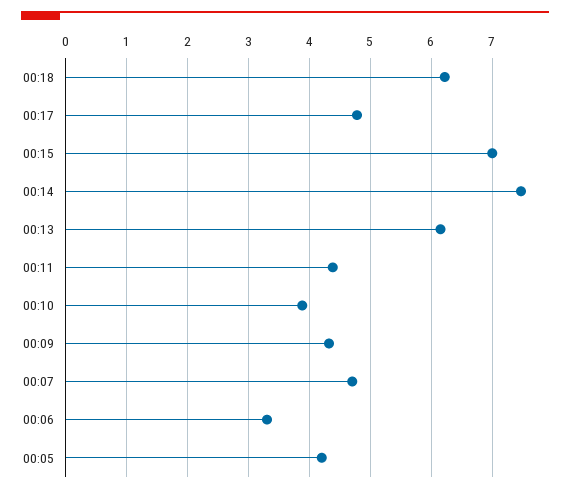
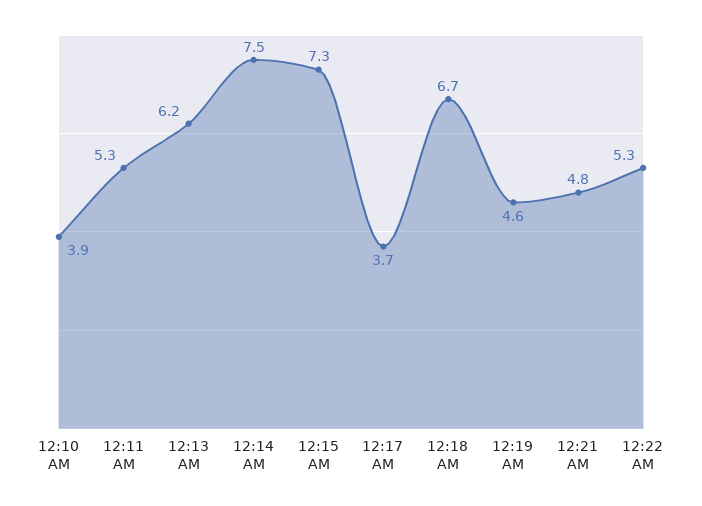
00:18: 6.2 -> 6.7
00:17: 4.8 -> 3.7
00:15: 7 -> 7.3
00:11: 4.4 -> 5.3
00:09: 4.3 -> none
00:07: 4.7 -> none
00:06: 3.3 -> none
00:05: 4.2 -> none
12:19 AM: none -> 4.6
12:21 AM: none -> 4.8
12:22 AM: none -> 5.3

